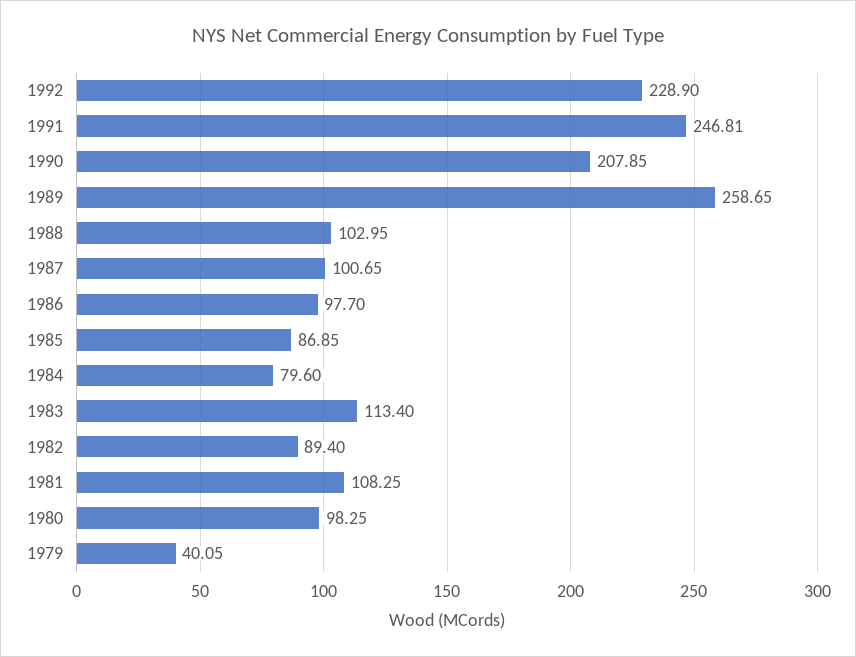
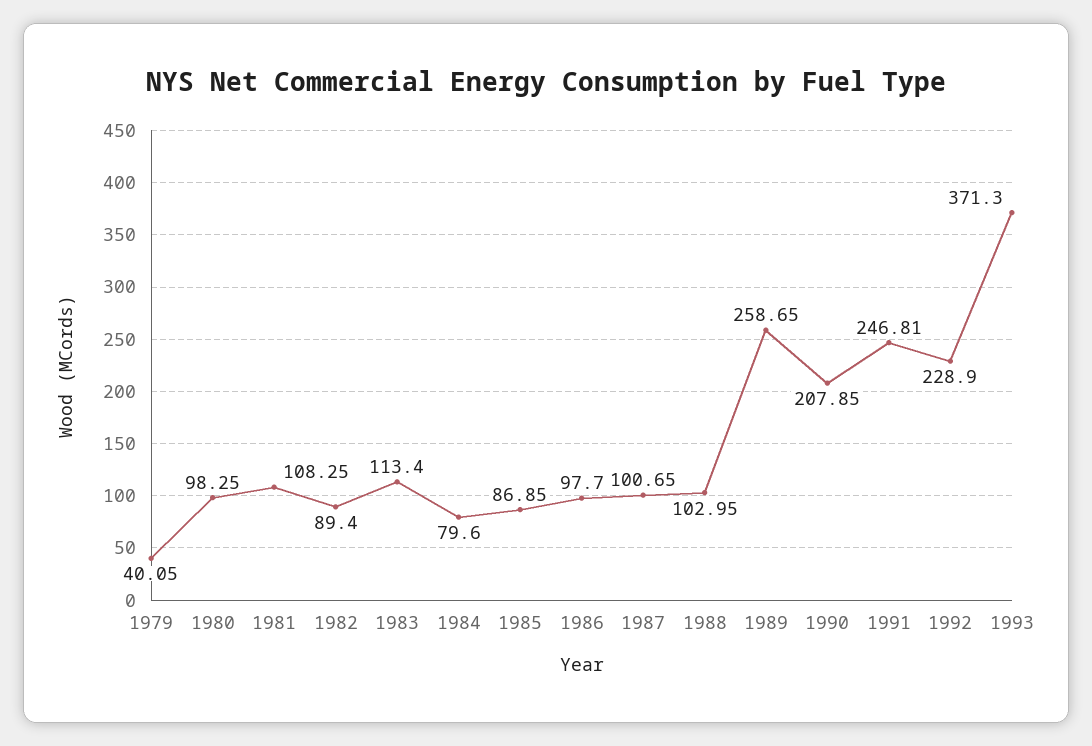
1993: none -> 371.3

